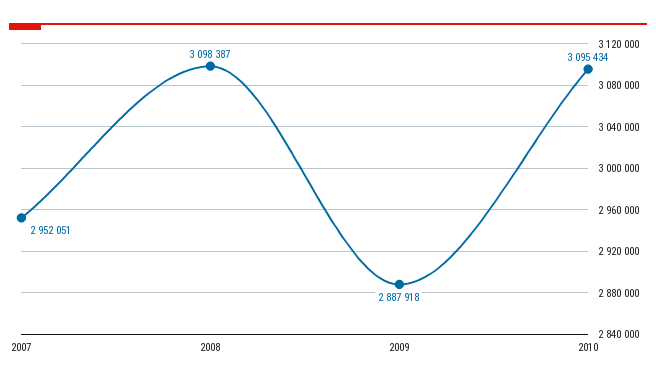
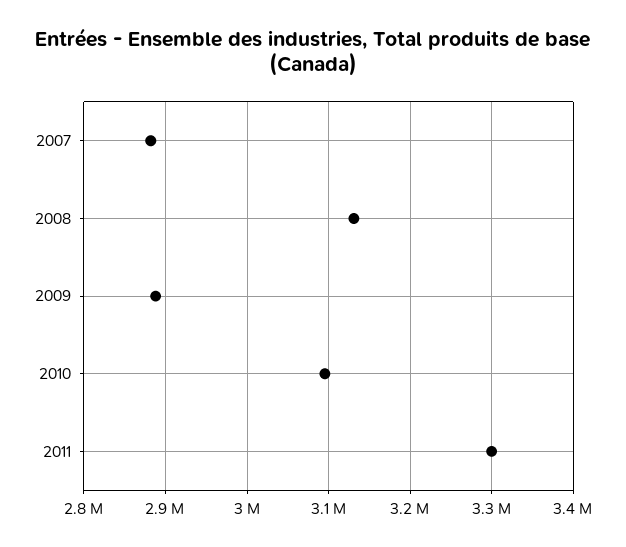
2007: 2952051 -> 2880000
2008: 3098387 -> 3130000
2011: none -> 3300000

